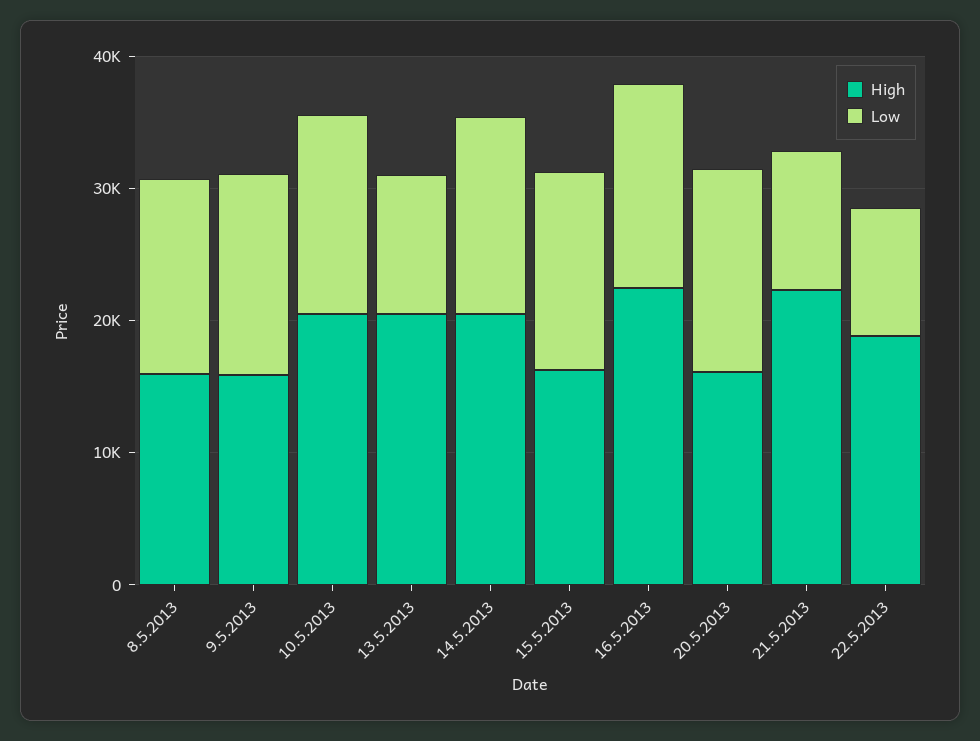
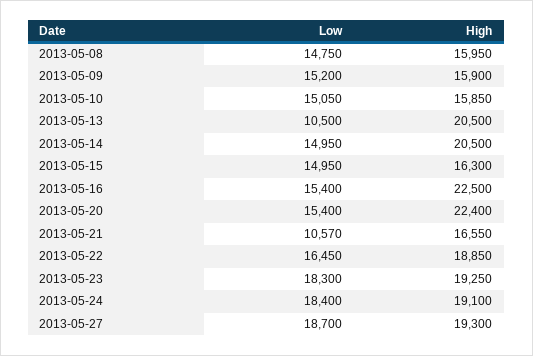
High, 10.5.2013: 20000 -> 15850
High, 20.5.2013: 16000 -> 22400
High, 21.5.2013: 22000 -> 16550
Low, 22.5.2013: 10000 -> 16450
Low, 2013-05-23: none -> 18300
High, 2013-05-23: none -> 19250
Low, 2013-05-24: none -> 18400
High, 2013-05-24: none -> 19100
Low, 2013-05-27: none -> 18700
High, 2013-05-27: none -> 19300

